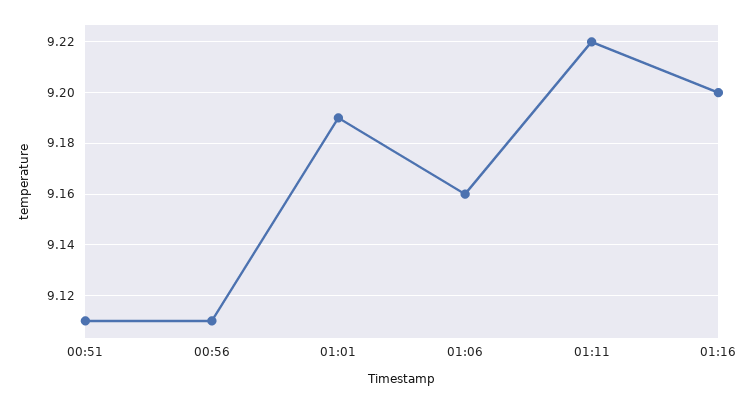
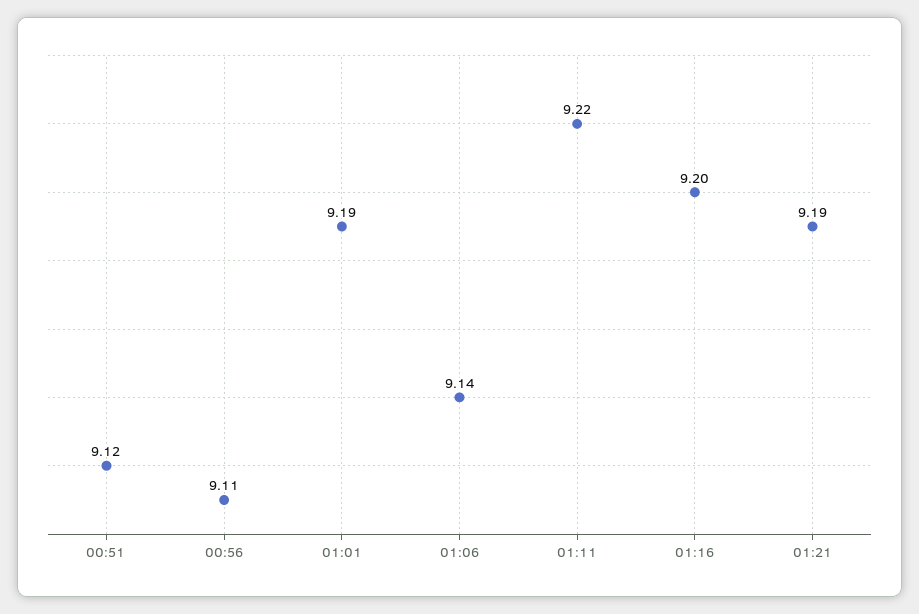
00:51: 9.11 -> 9.12
01:06: 9.16 -> 9.14
01:21: none -> 9.19

